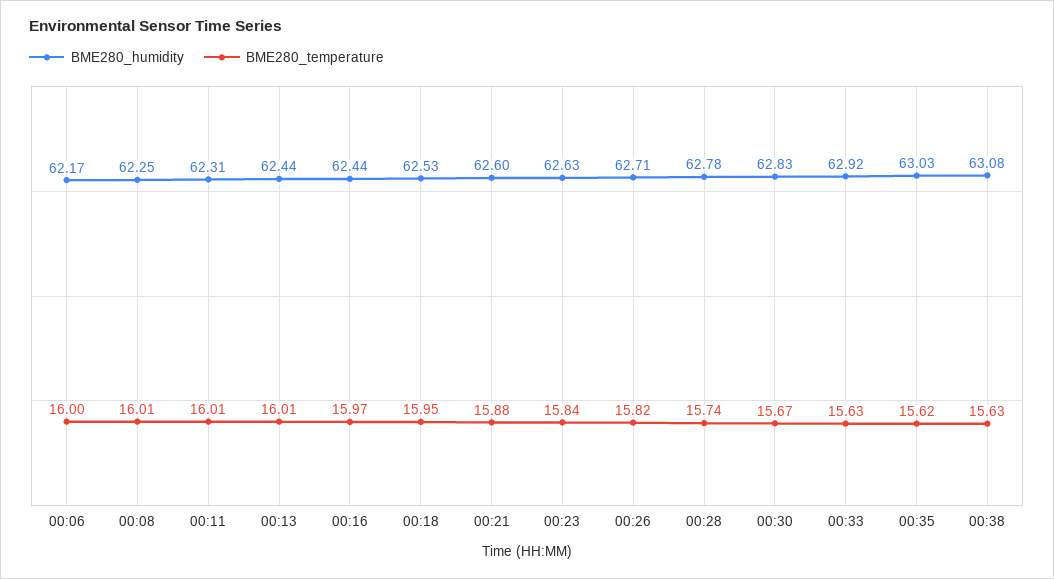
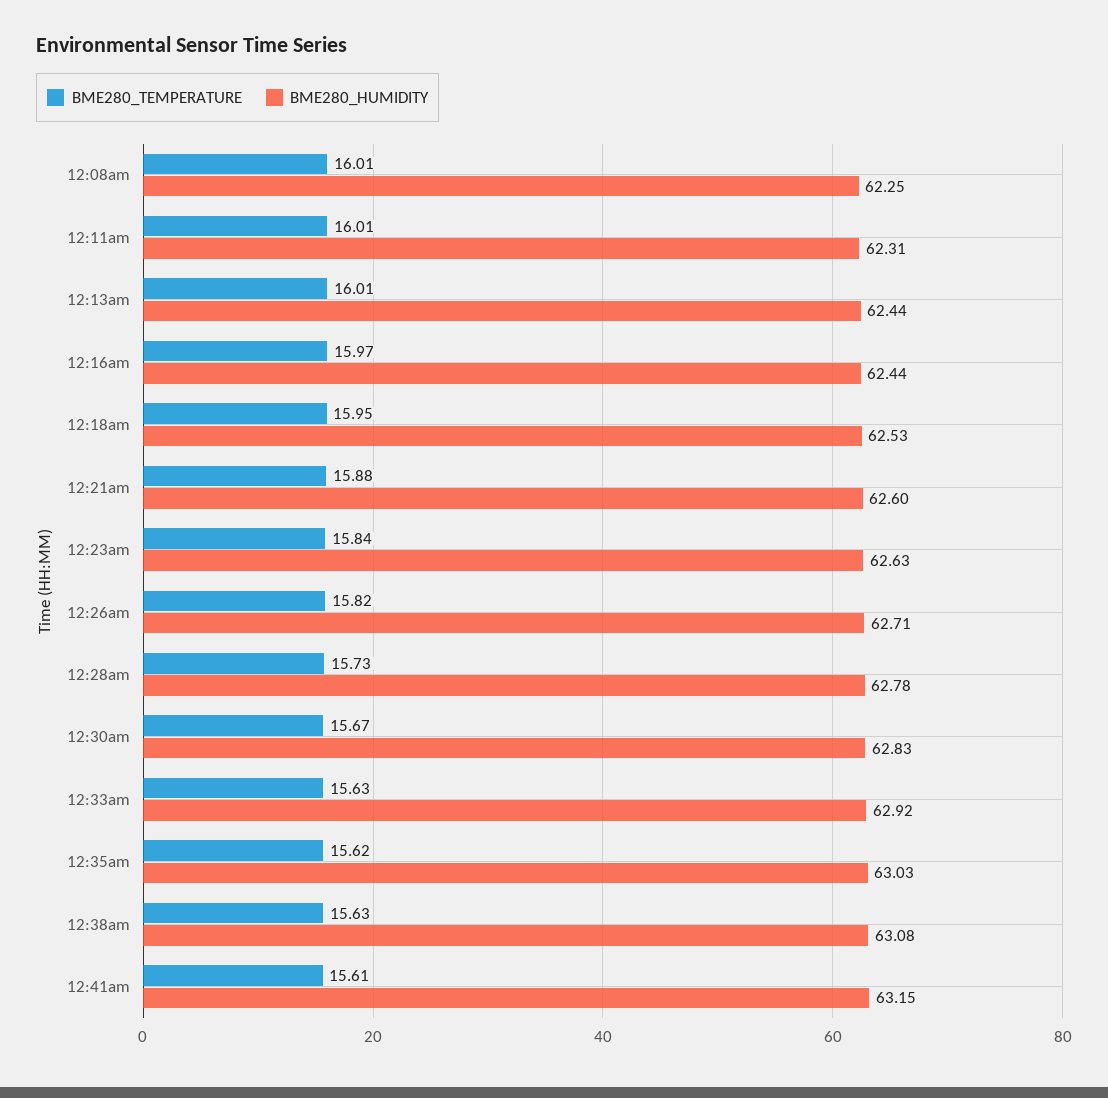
BME280_humidity, 00:06: 62.17 -> none
BME280_temperature, 00:06: 16 -> none
BME280_temperature, 00:28: 15.74 -> 15.73
BME280_temperature, 12:41am: none -> 15.61
BME280_humidity, 12:41am: none -> 63.15

